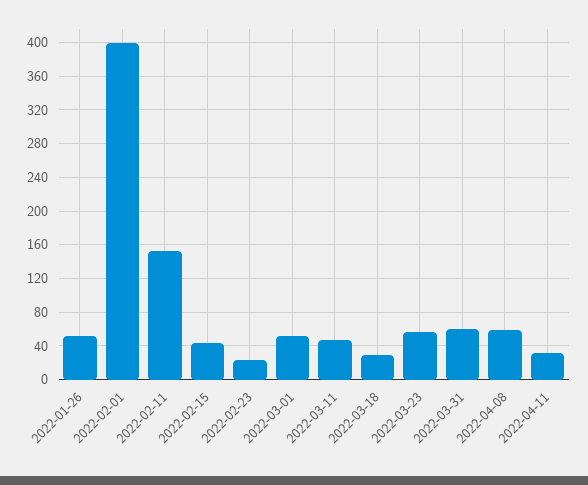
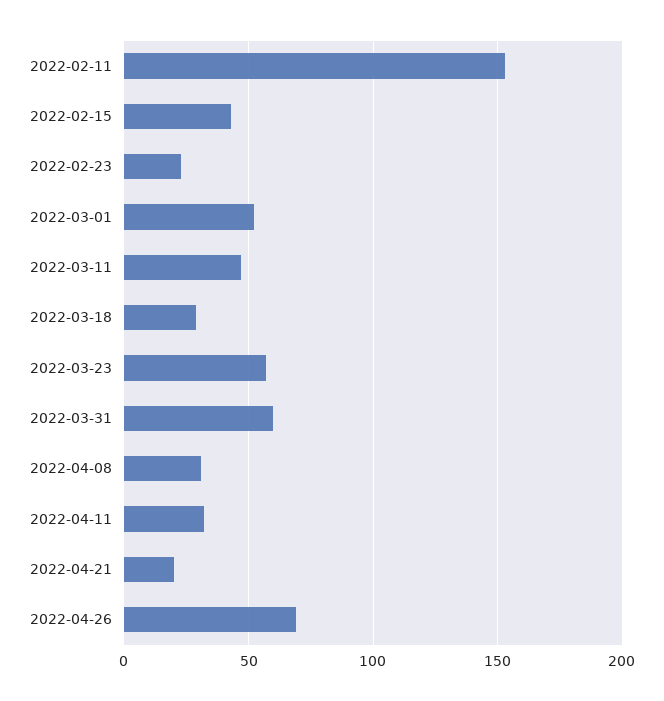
2022-01-26: 50 -> none
2022-02-01: 400 -> none
2022-04-08: 60 -> 30
2022-04-21: none -> 20
2022-04-26: none -> 70

